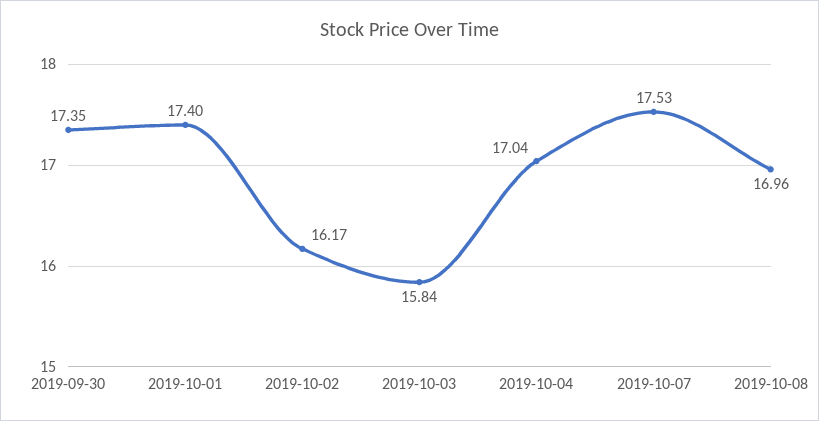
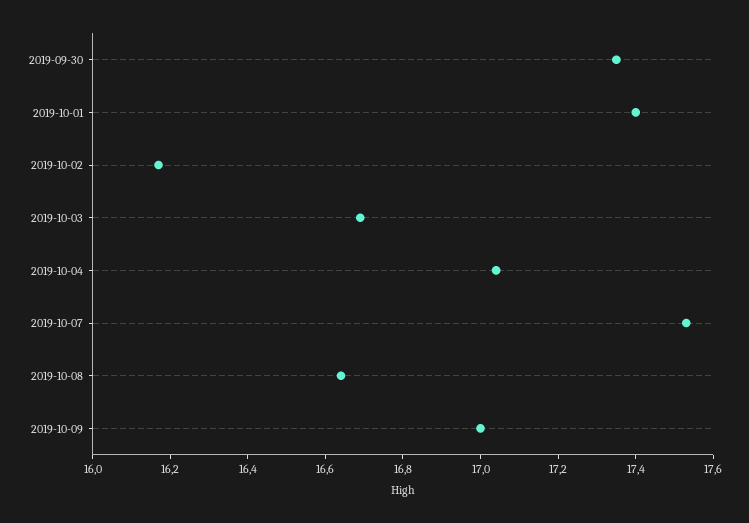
2019-10-03: 15.84 -> 16.7
2019-10-08: 16.96 -> 16.65
2019-10-09: none -> 17

